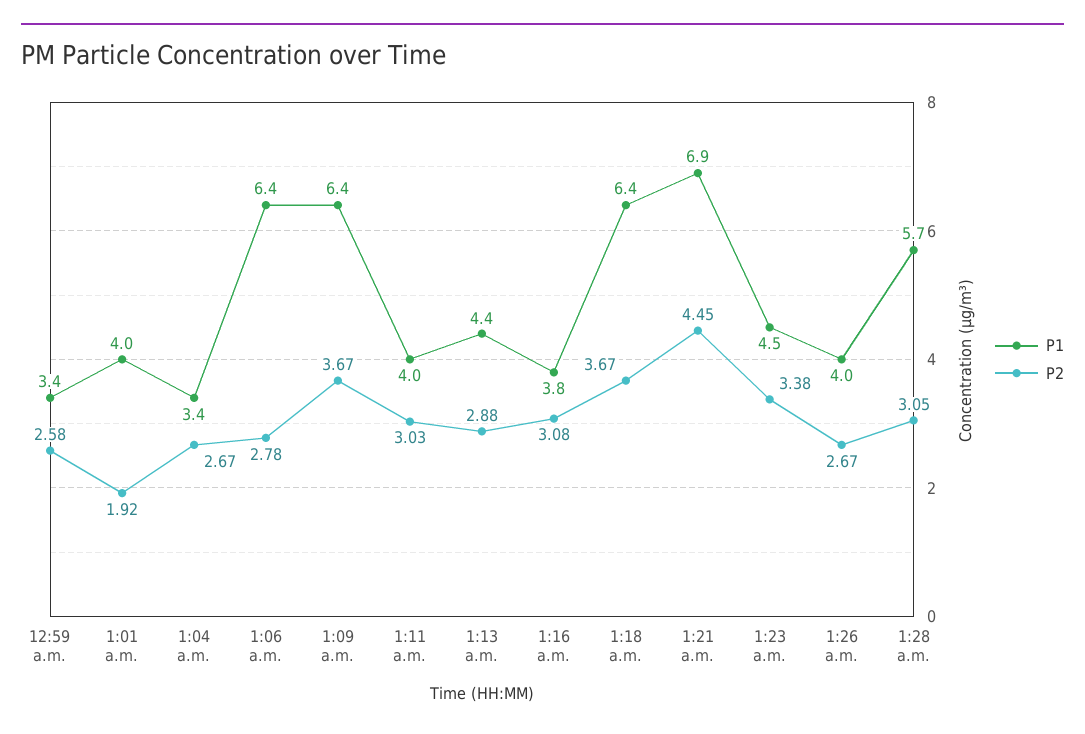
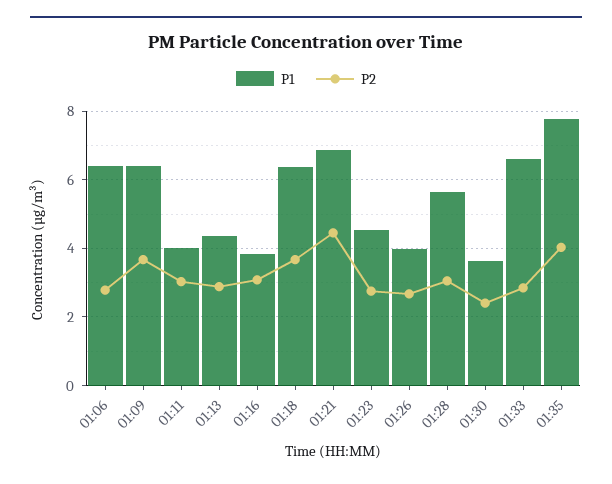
P1, 12:59 a.m.: 3.4 -> none
P2, 12:59 a.m.: 2.58 -> none
P1, 1:01 a.m.: 4 -> none
P2, 1:01 a.m.: 1.92 -> none
P1, 1:04 a.m.: 3.4 -> none
P2, 1:04 a.m.: 2.67 -> none
P2, 1:23 a.m.: 3.38 -> 2.8
P1, 01:30: none -> 3.6
P2, 01:30: none -> 2.4
P1, 01:33: none -> 6.6
P2, 01:33: none -> 2.8
P1, 01:35: none -> 7.8
P2, 01:35: none -> 4

